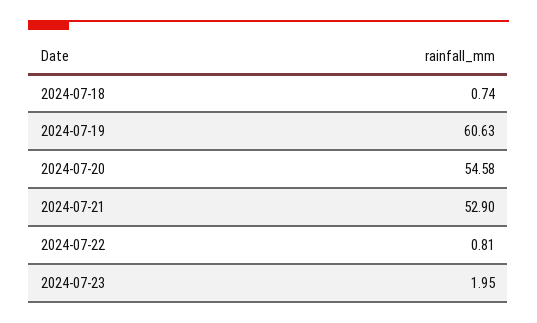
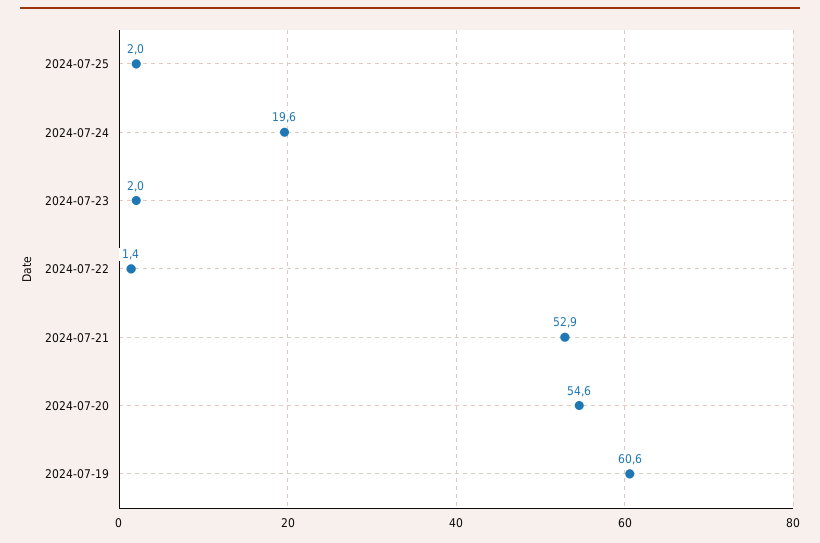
2024-07-18: 0.74 -> none
2024-07-22: 0.81 -> 1.4
2024-07-25: none -> 2
2024-07-24: none -> 19.6

